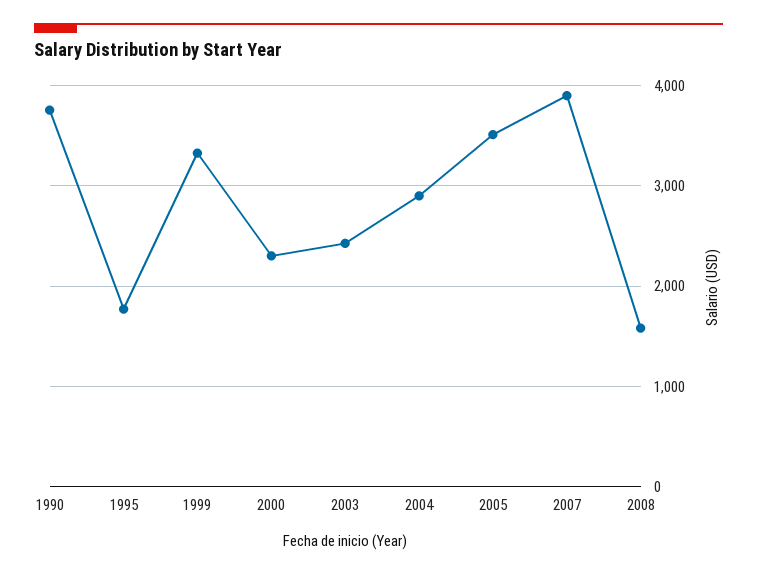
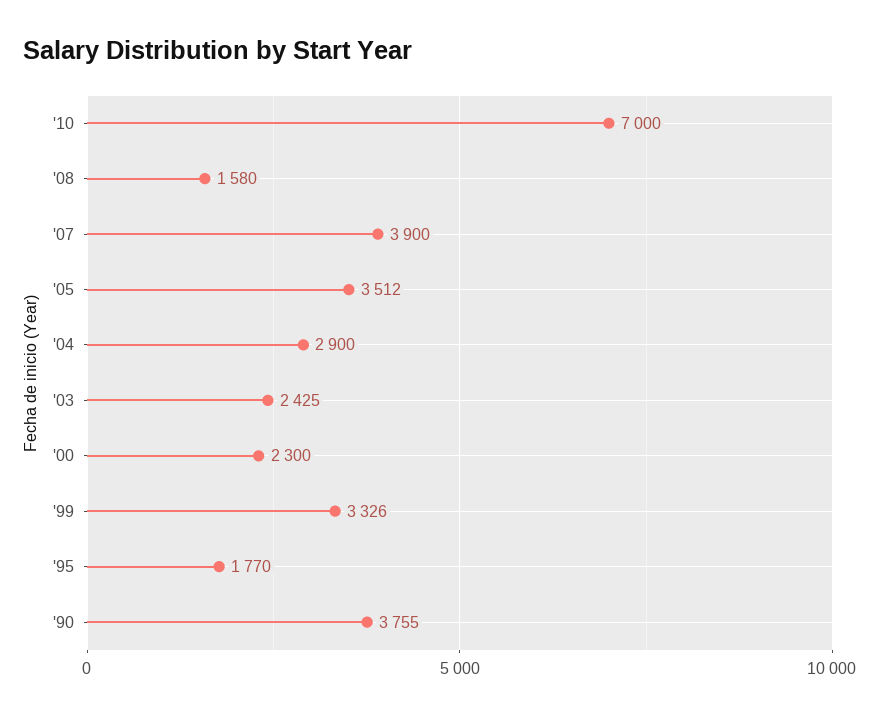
'10: none -> 7000

